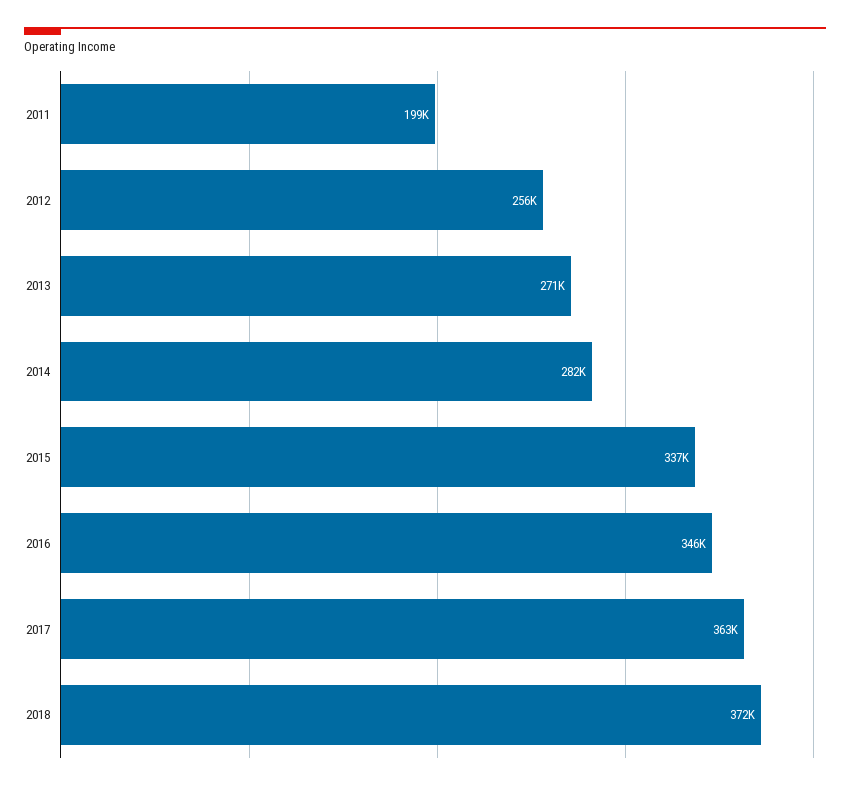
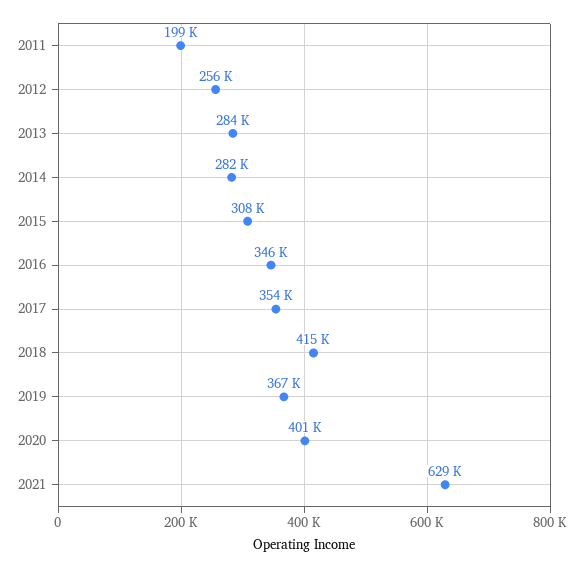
2013: 271000 -> 284000
2015: 337000 -> 308000
2017: 363000 -> 354000
2018: 372000 -> 415000
2019: none -> 367000
2020: none -> 401000
2021: none -> 629000

